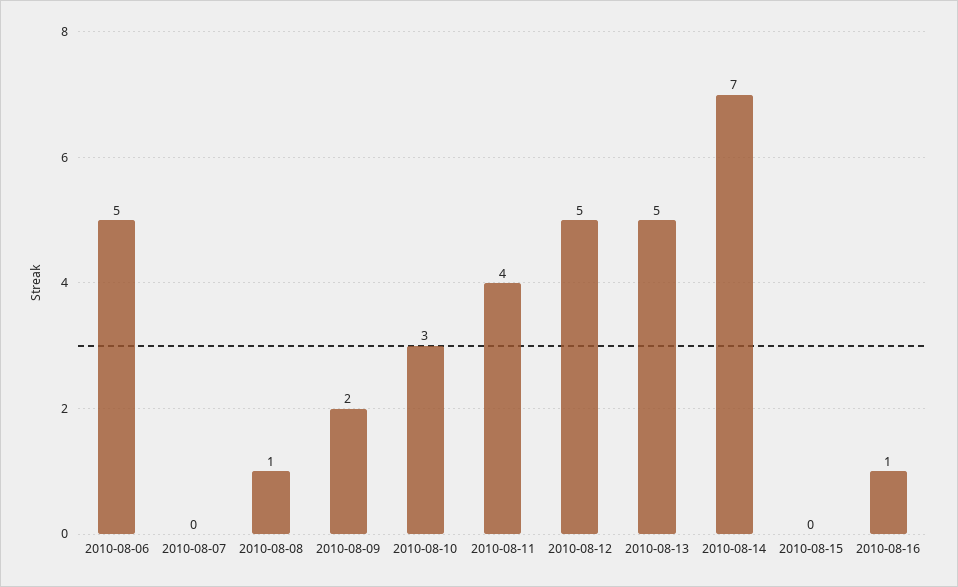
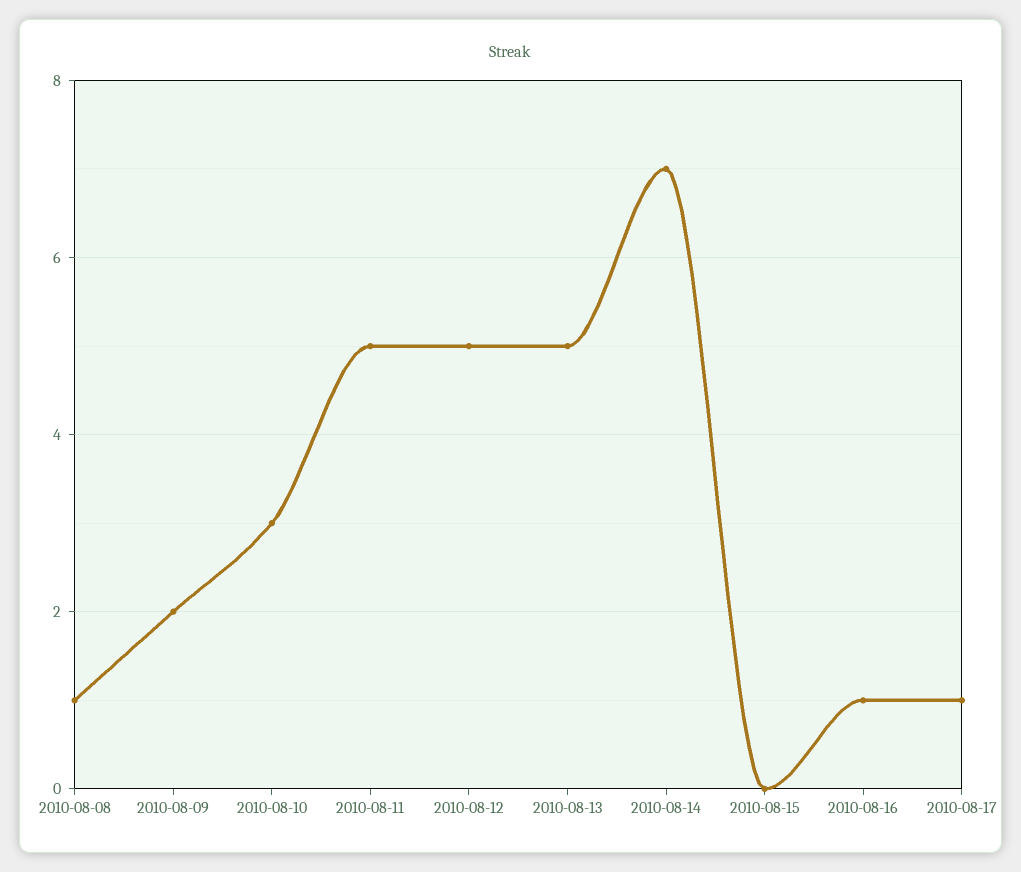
2010-08-06: 5 -> none
2010-08-07: 0 -> none
2010-08-11: 4 -> 5
2010-08-17: none -> 1

